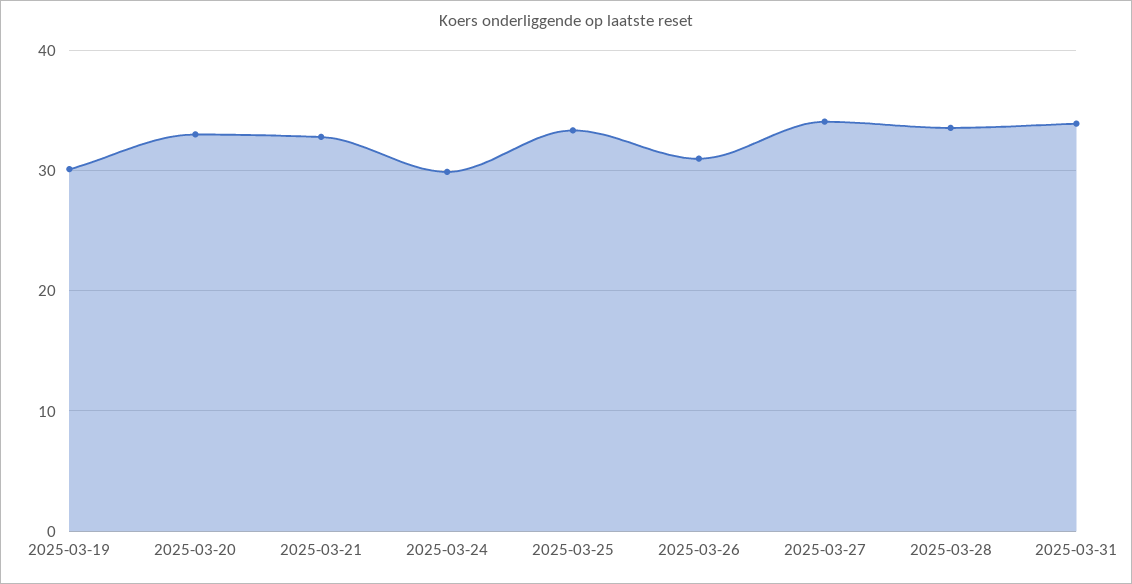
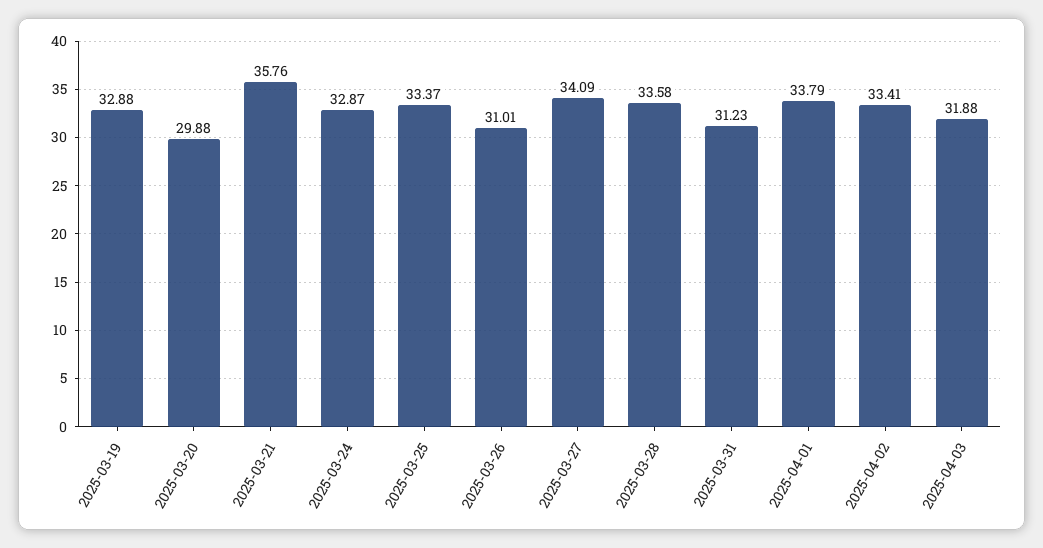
2025-03-19: 30 -> 32.88
2025-03-20: 33 -> 29.88
2025-03-21: 33 -> 35.76
2025-03-24: 30 -> 32.87
2025-03-31: 34 -> 31.23
2025-04-01: none -> 33.79
2025-04-02: none -> 33.41
2025-04-03: none -> 31.88

